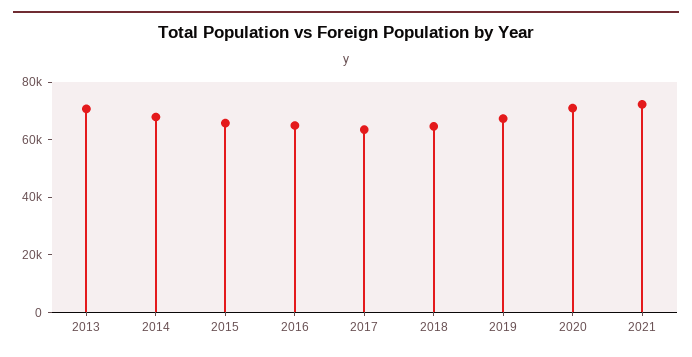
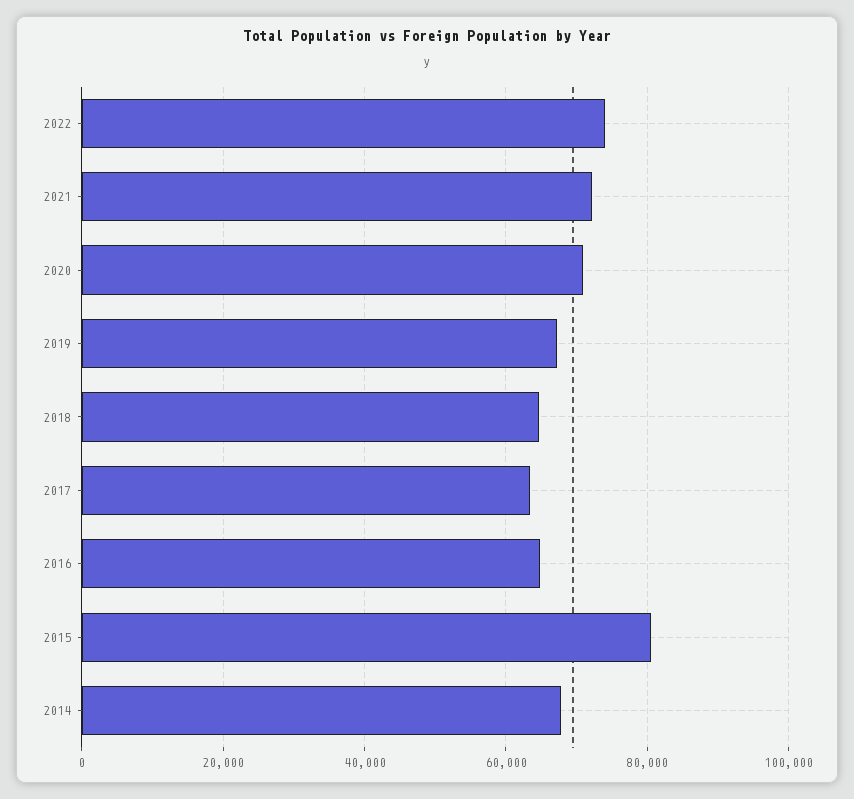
2013: 70000 -> none
2015: 65000 -> 80000
2022: none -> 74000

